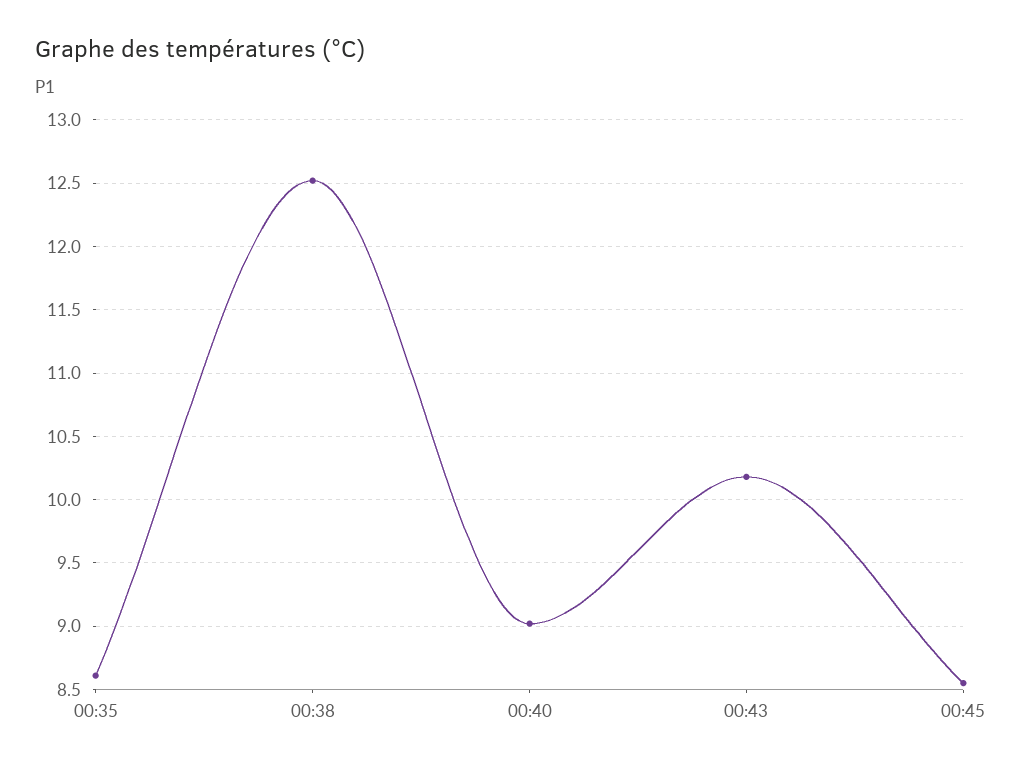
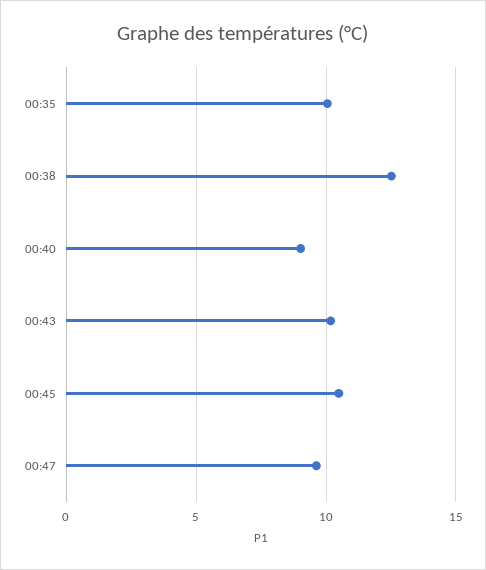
00:35: 8.6 -> 10
00:45: 8.55 -> 10.5
00:47: none -> 9.5

